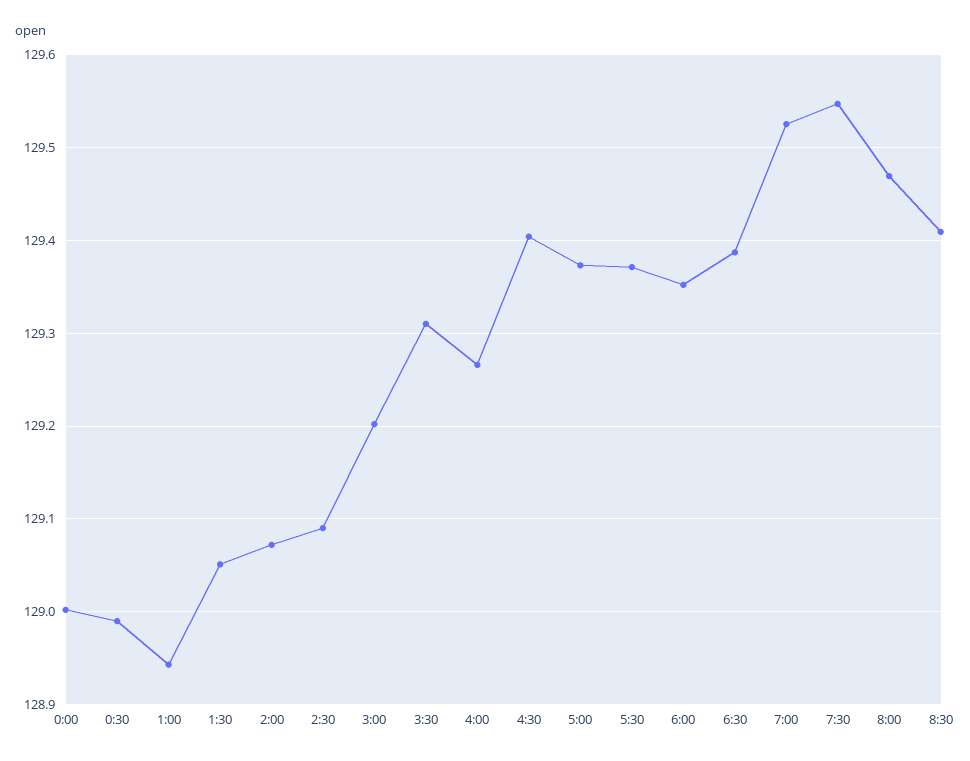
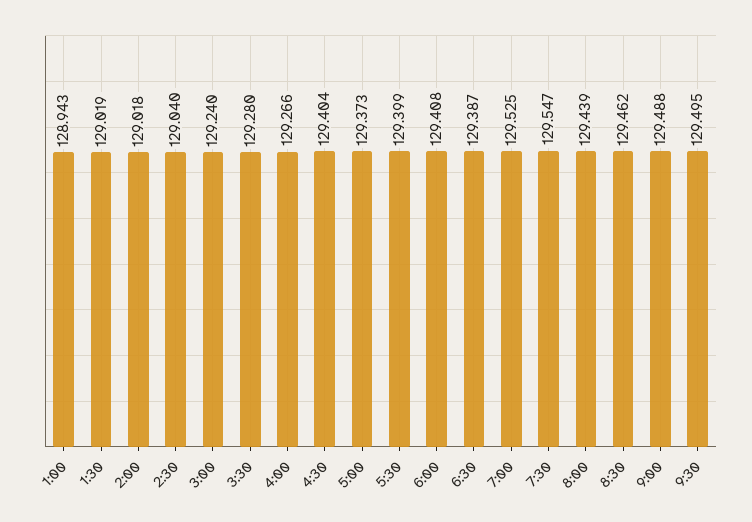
0:00: 129 -> none
0:30: 128.99 -> none
1:30: 129.05 -> 129.019
2:00: 129.07 -> 129.018
2:30: 129.09 -> 129.04
3:00: 129.2 -> 129.24
3:30: 129.31 -> 129.28
5:30: 129.37 -> 129.399
6:00: 129.35 -> 129.408
8:00: 129.47 -> 129.439
8:30: 129.41 -> 129.462
9:00: none -> 129.488
9:30: none -> 129.495

